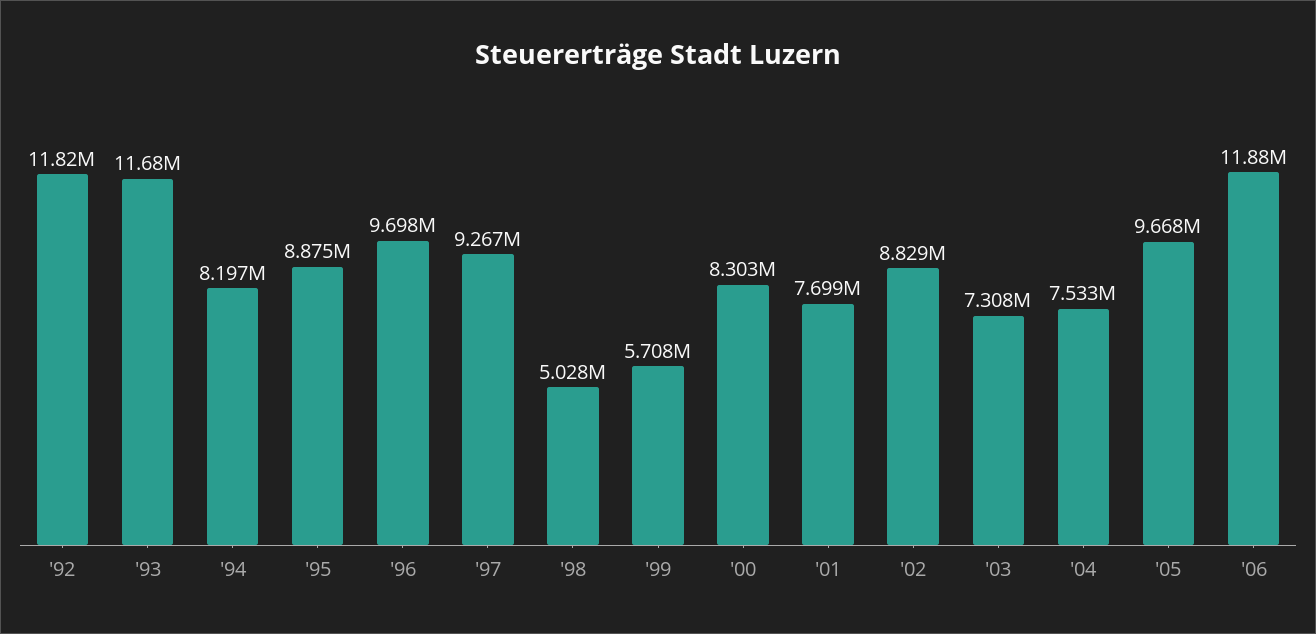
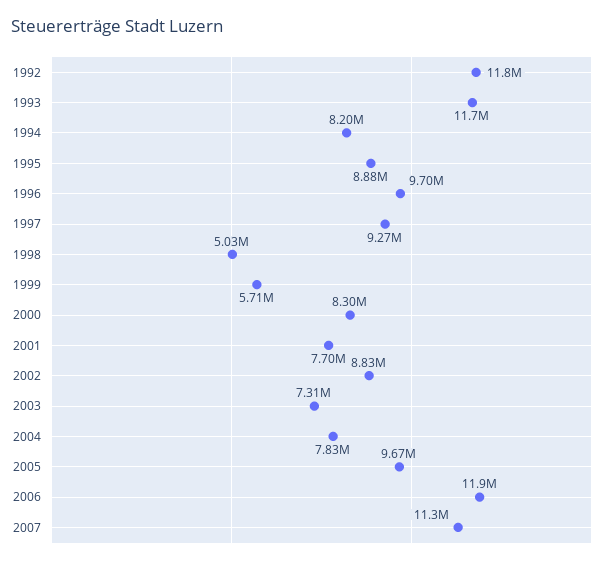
'04: 7533000 -> 7830000
2007: none -> 11300000

